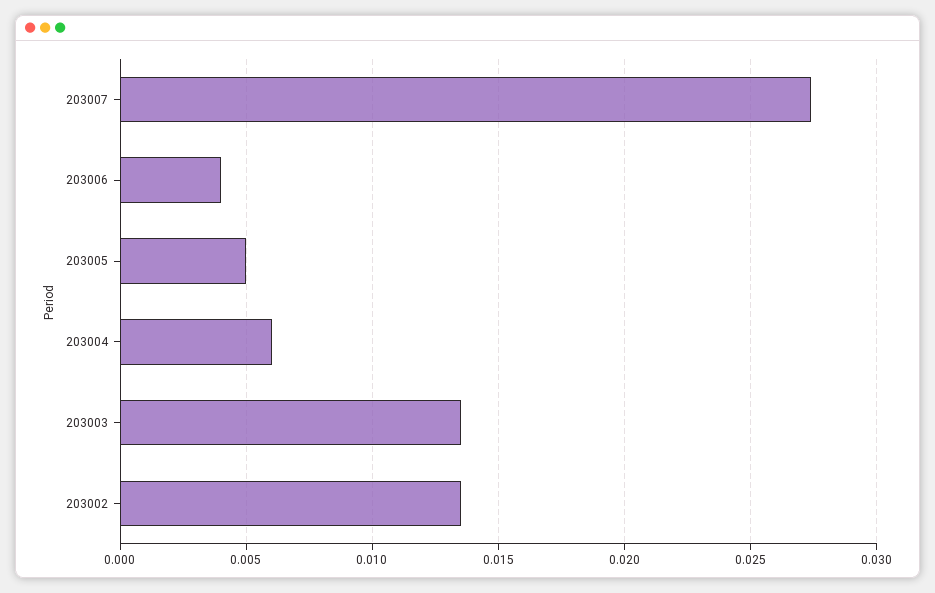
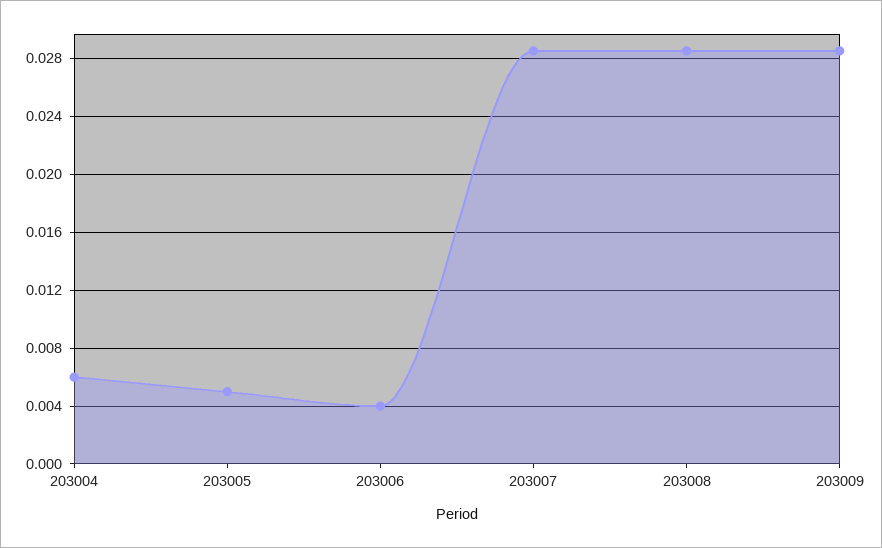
203007: 0.0275 -> 0.0285
203003: 0.0135 -> none
203002: 0.0135 -> none
203008: none -> 0.0285
203009: none -> 0.0285

